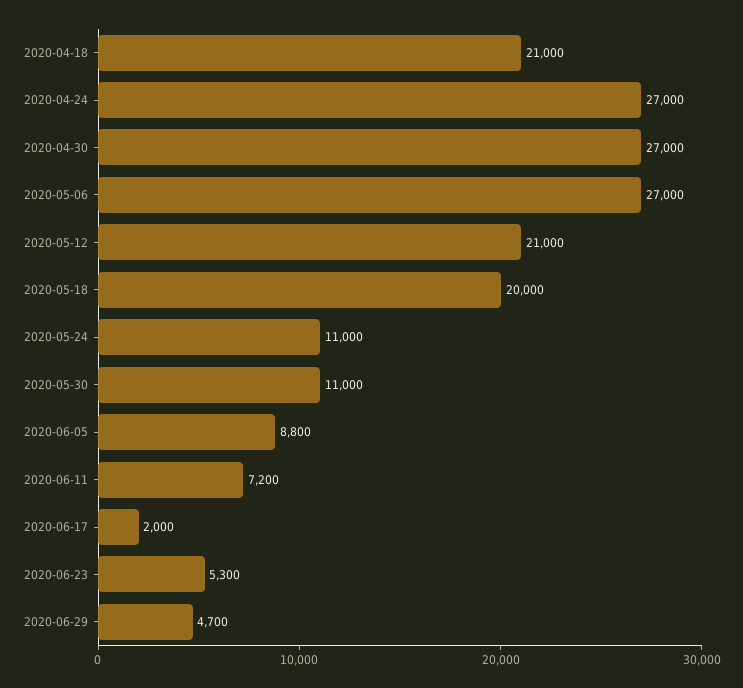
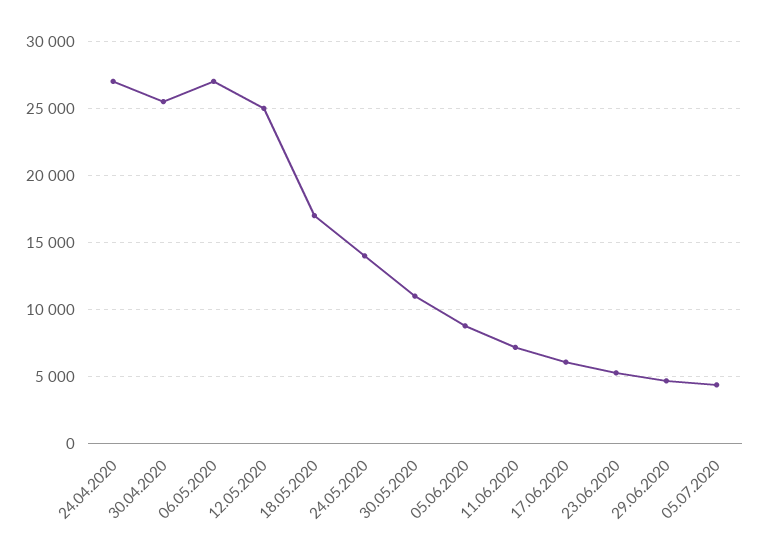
2020-04-18: 21000 -> none
2020-04-30: 27000 -> 25500
2020-05-12: 21000 -> 25000
2020-05-18: 20000 -> 17000
2020-05-24: 11000 -> 14000
2020-06-17: 2000 -> 6000
05.07.2020: none -> 4500

